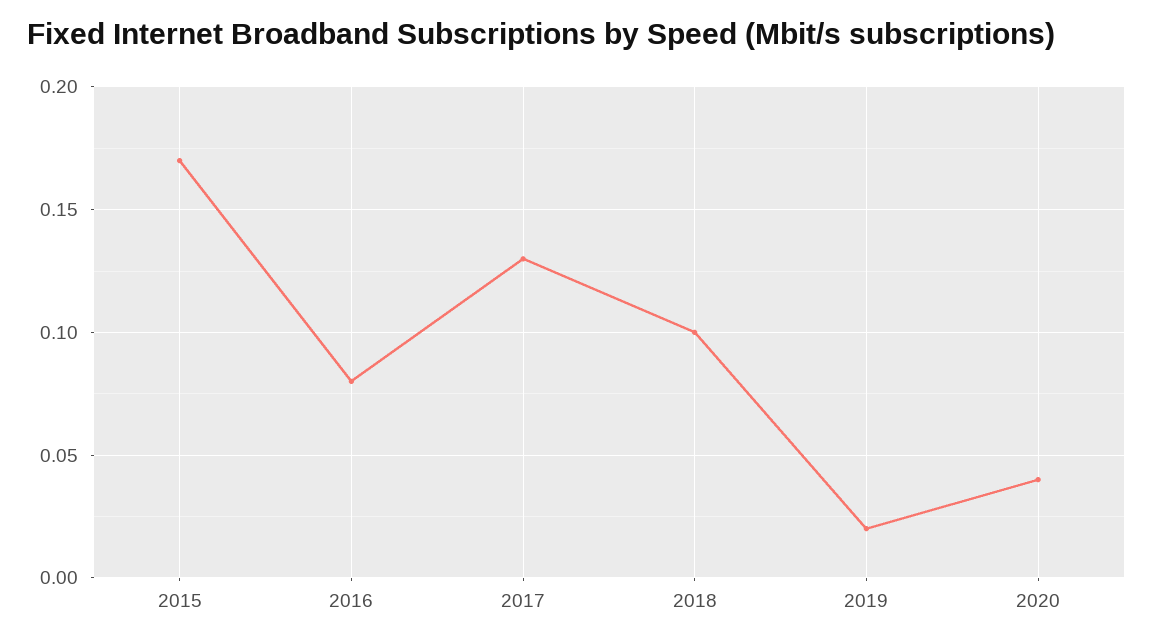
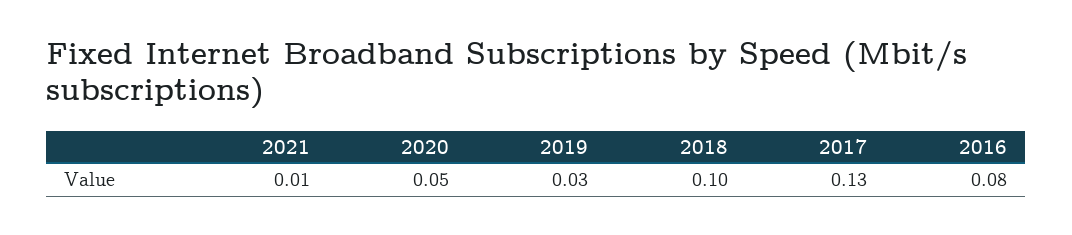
2015: 0.17 -> none
2019: 0.02 -> 0.03
2020: 0.04 -> 0.05
2021: none -> 0.01

